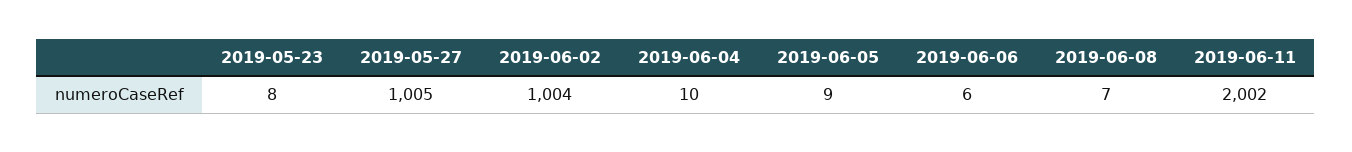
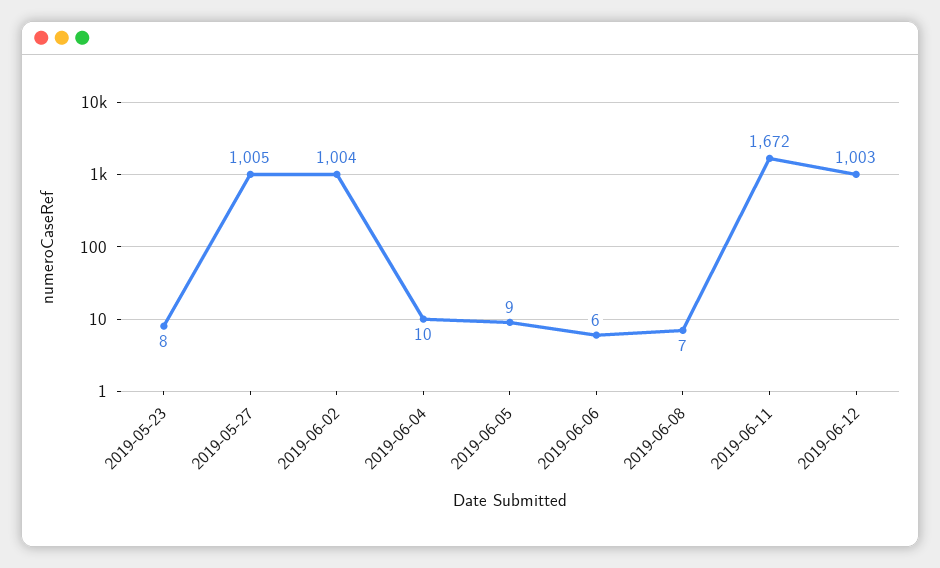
2019-06-11: 2002 -> 1672
2019-06-12: none -> 1003

